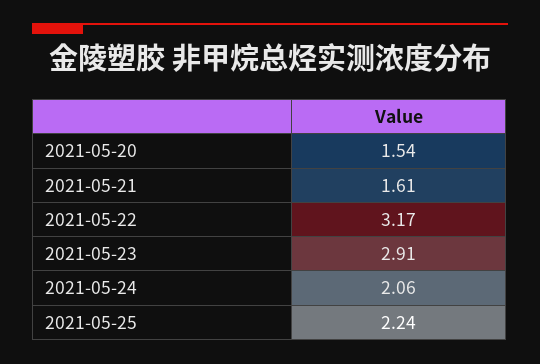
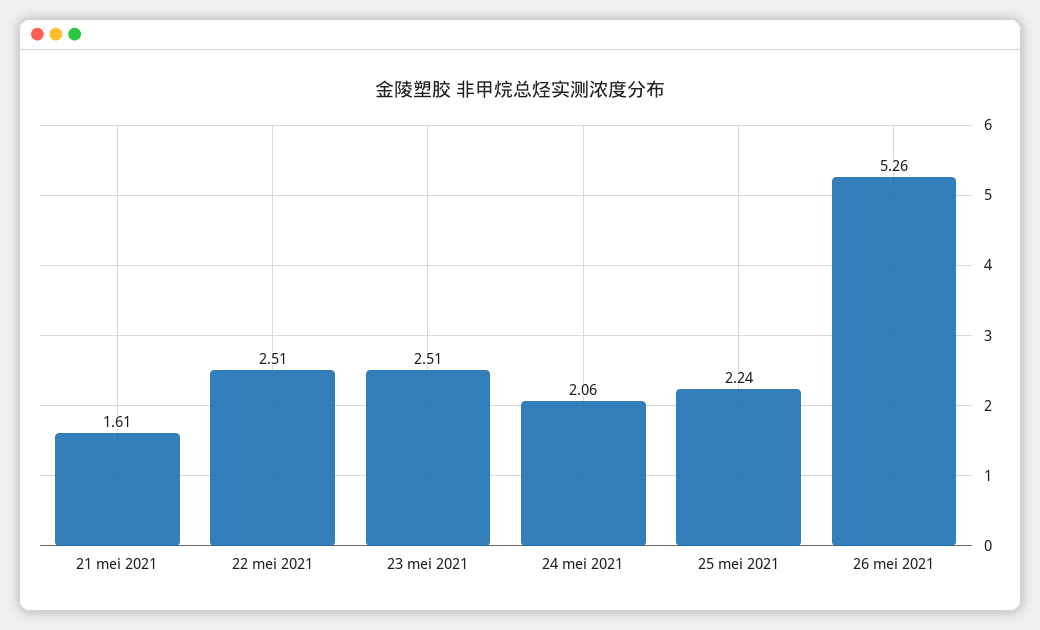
2021-05-20: 1.54 -> none
2021-05-22: 3.17 -> 2.51
2021-05-23: 2.91 -> 2.51
26 mei 2021: none -> 5.26

